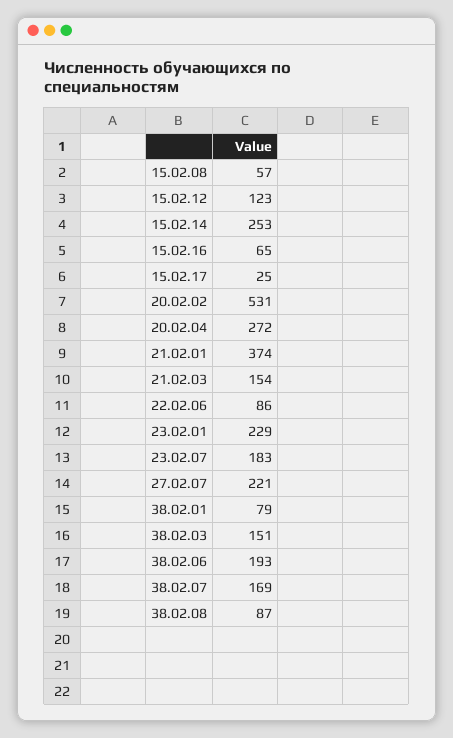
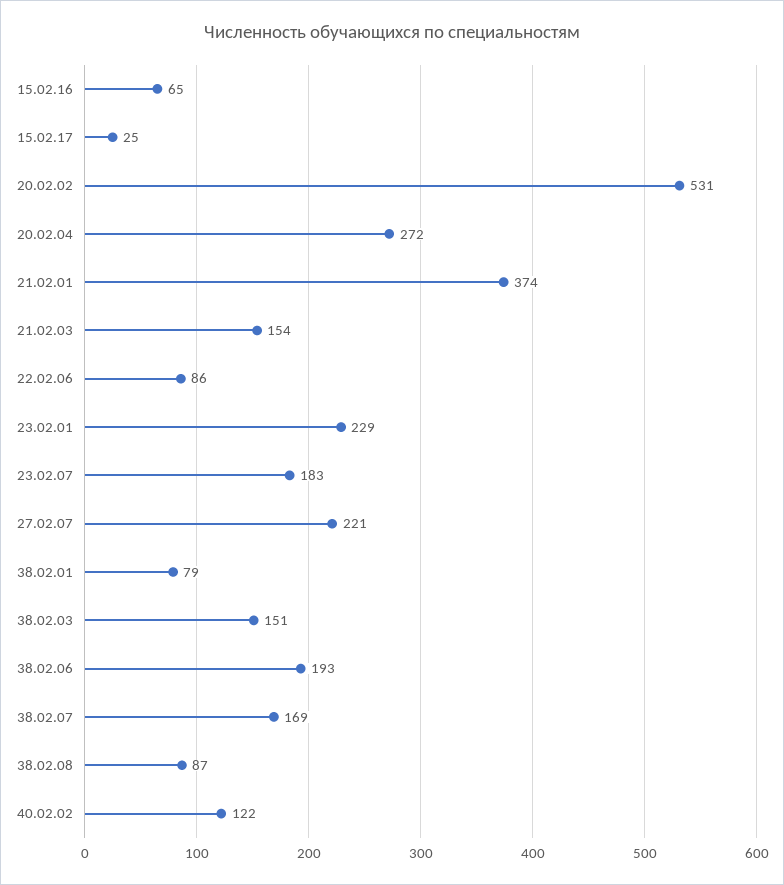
15.02.08: 57 -> none
15.02.12: 123 -> none
15.02.14: 253 -> none
40.02.02: none -> 122

